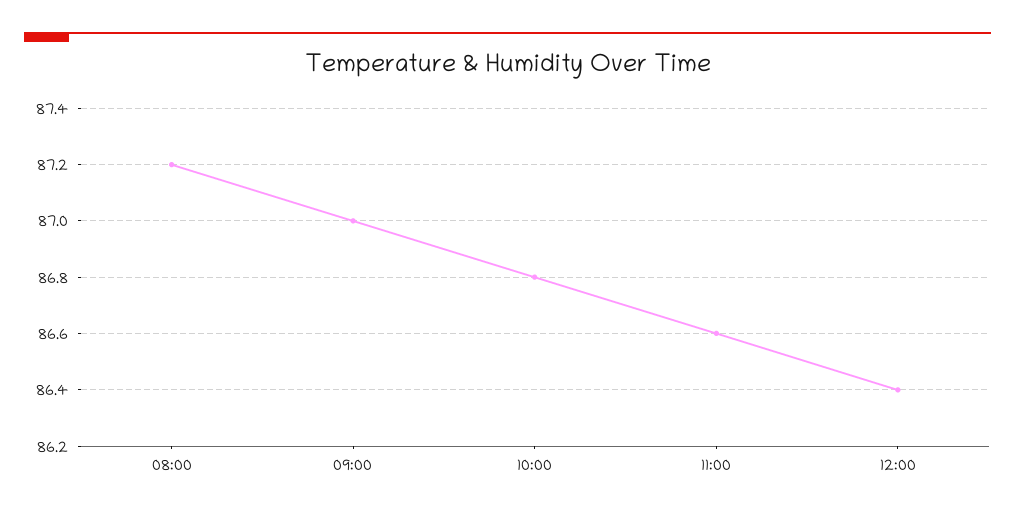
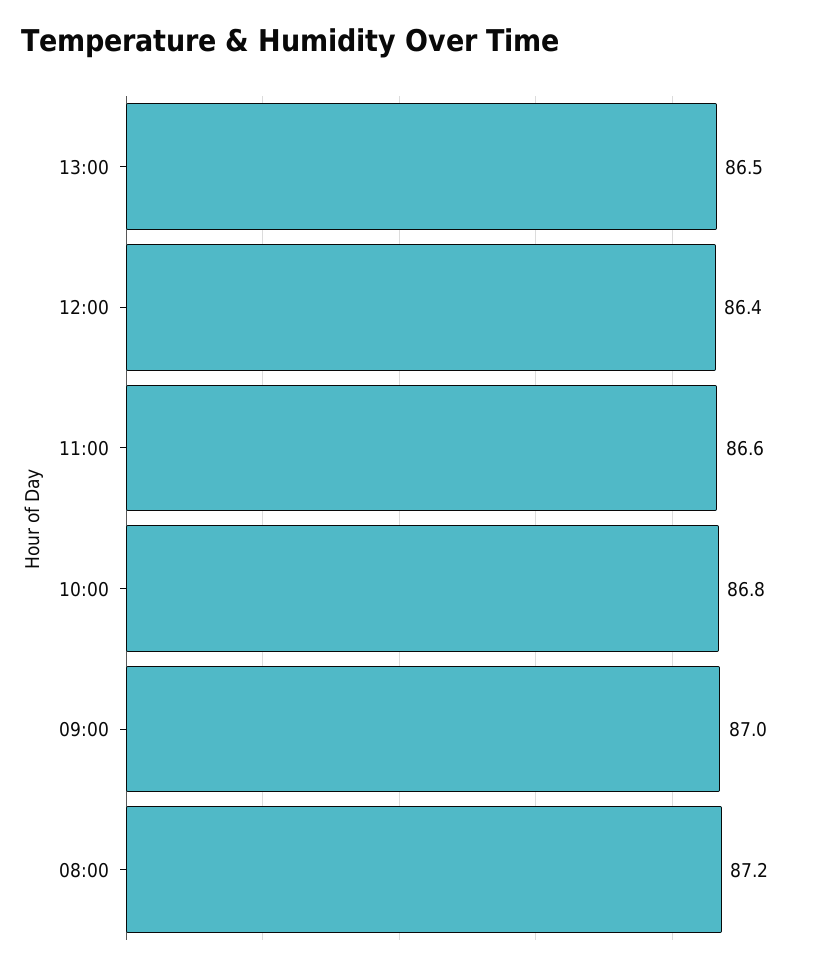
13:00: none -> 86.5

